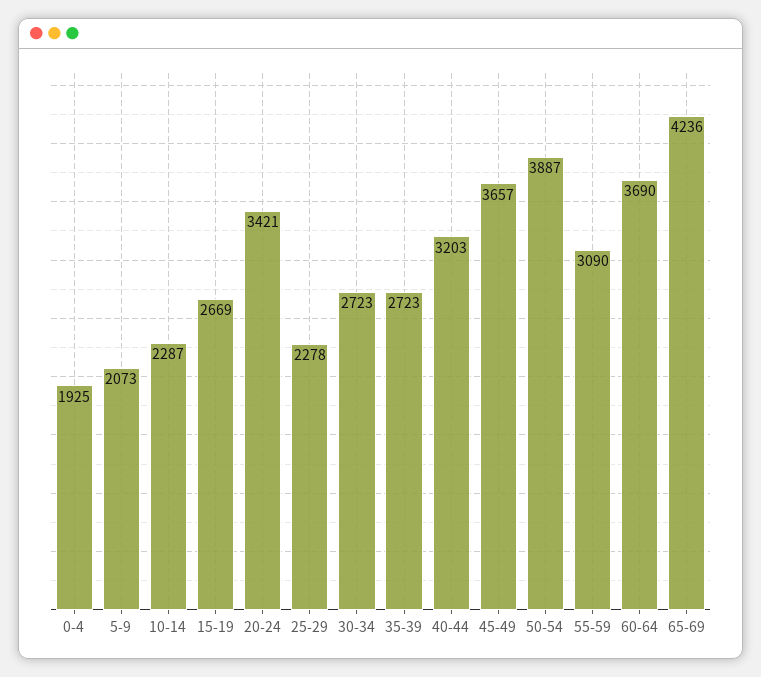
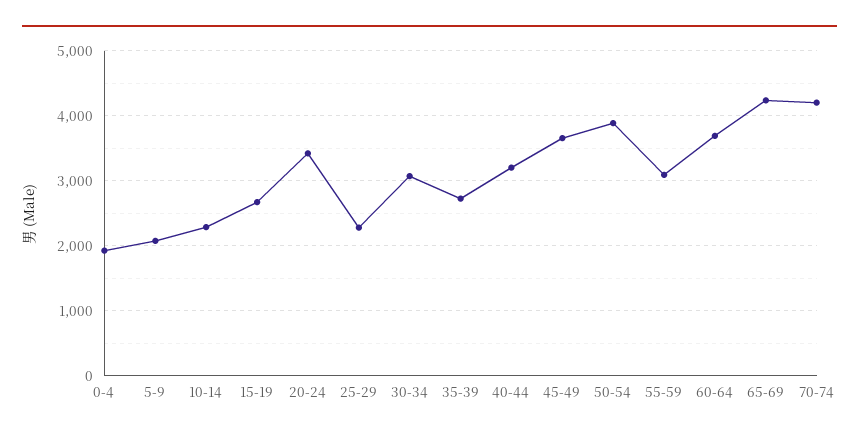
30-34: 2723 -> 3100
70-74: none -> 4200

